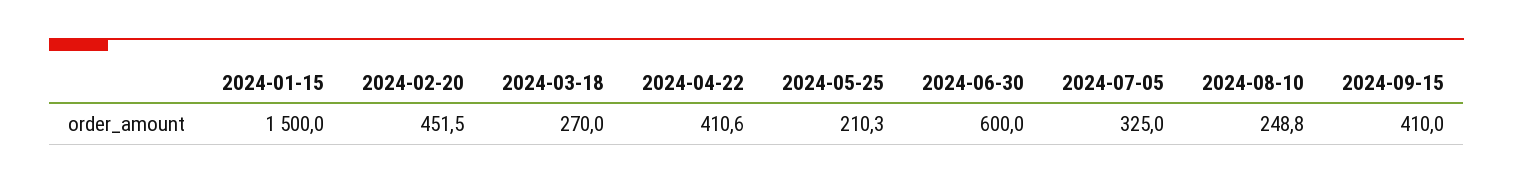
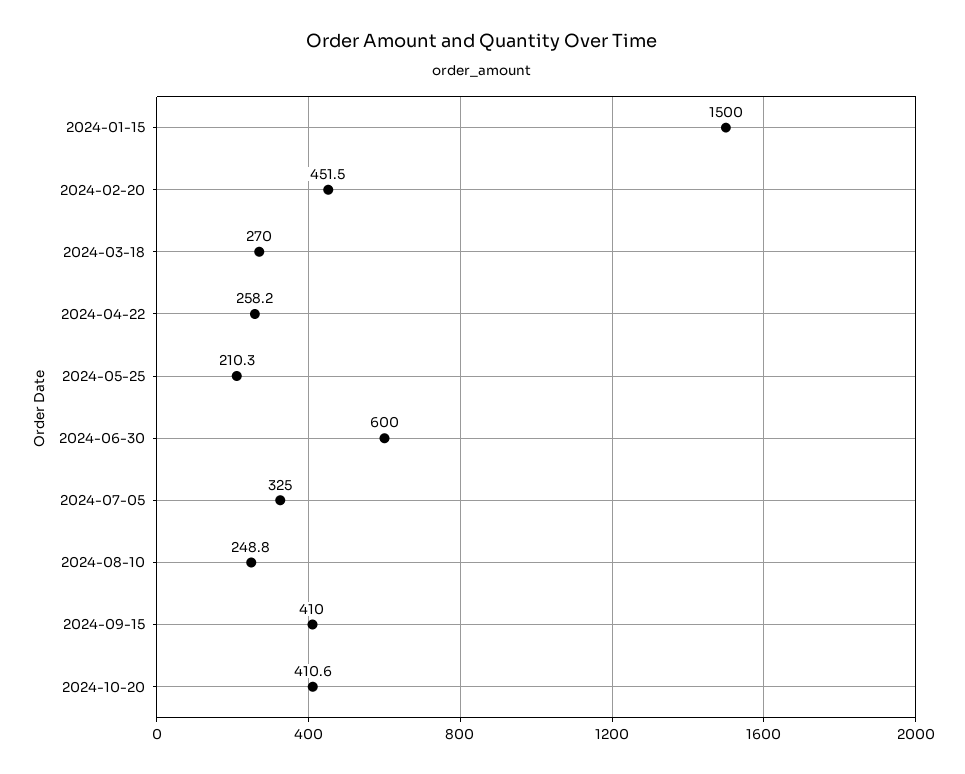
2024-04-22: 410.6 -> 258.2
2024-10-20: none -> 410.6

